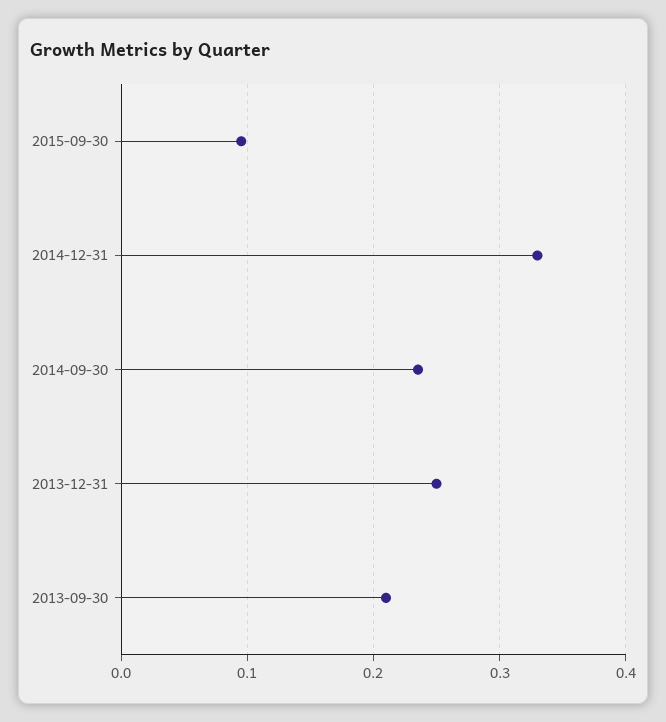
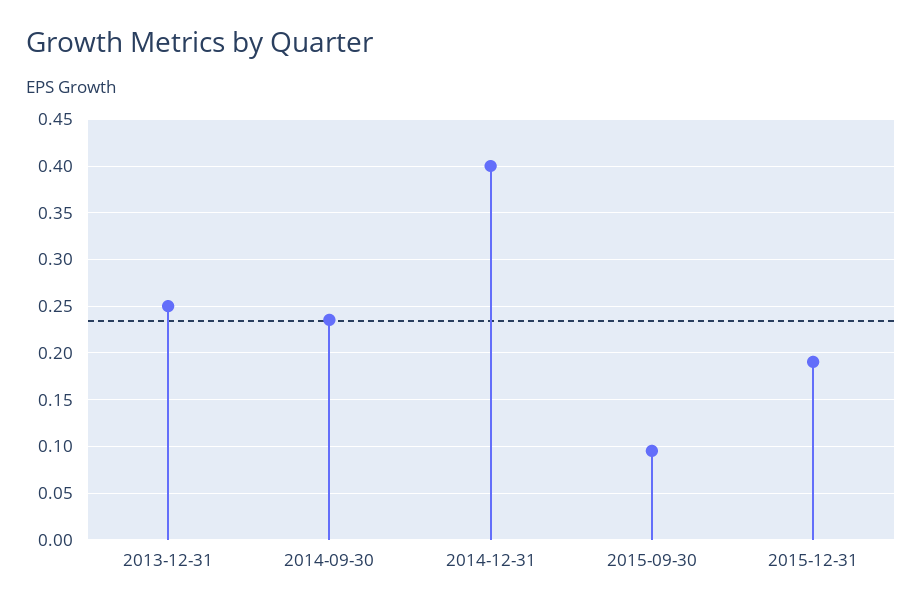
2014-12-31: 0.33 -> 0.4
2013-09-30: 0.21 -> none
2015-12-31: none -> 0.19

